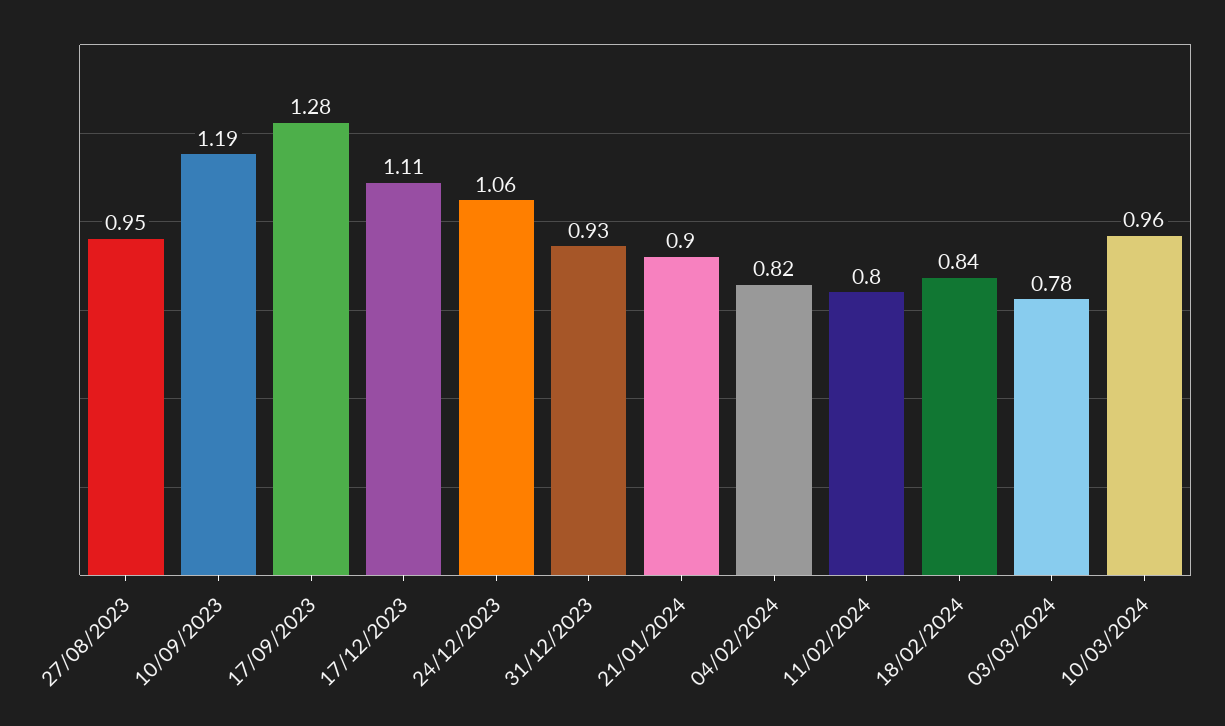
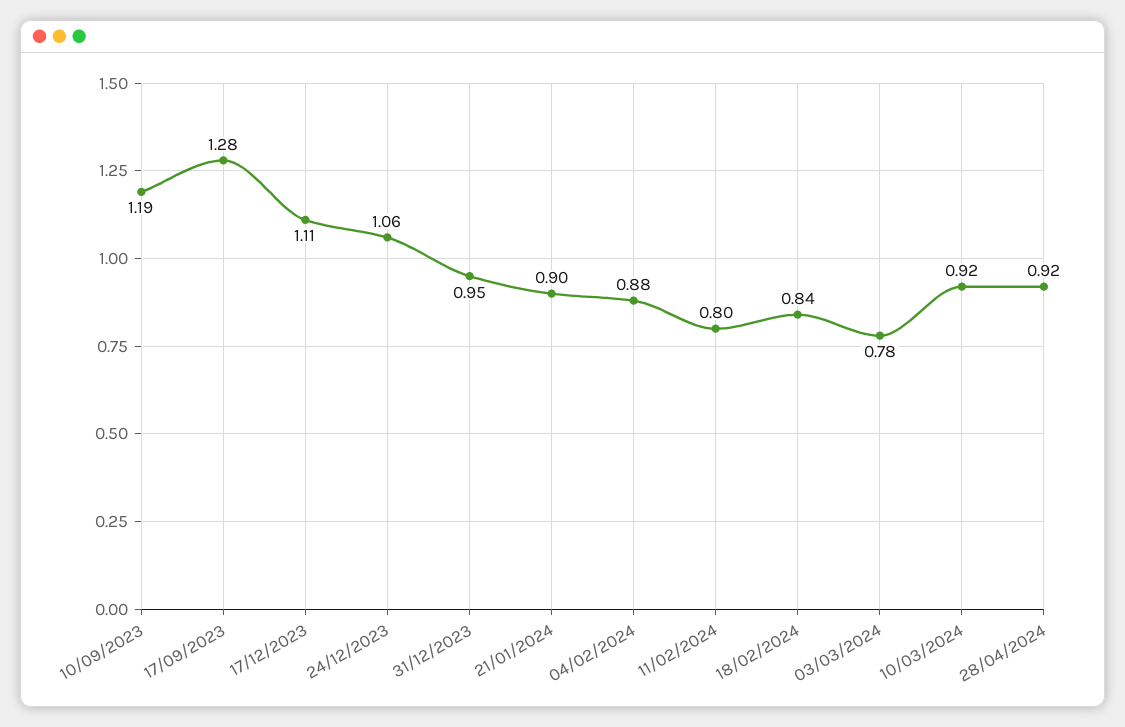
27/08/2023: 0.95 -> none
31/12/2023: 0.93 -> 0.95
04/02/2024: 0.82 -> 0.88
10/03/2024: 0.96 -> 0.92
28/04/2024: none -> 0.92

